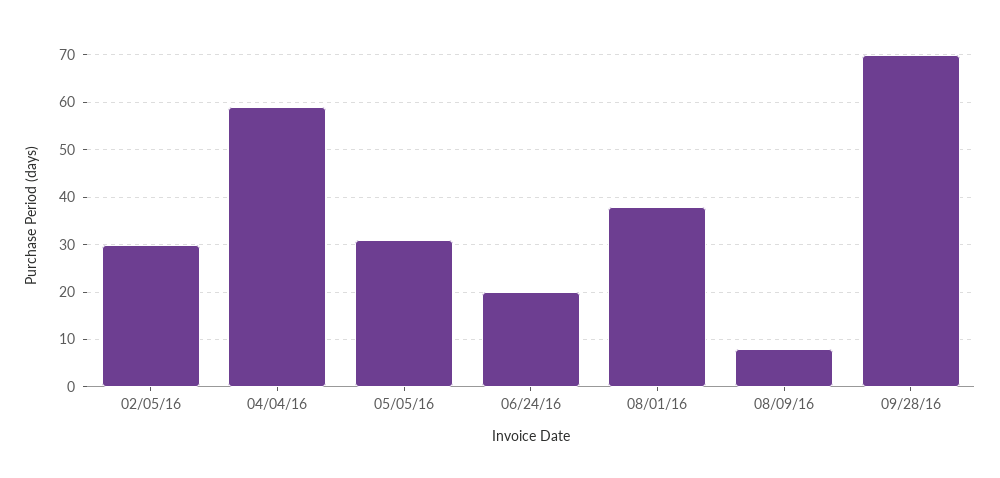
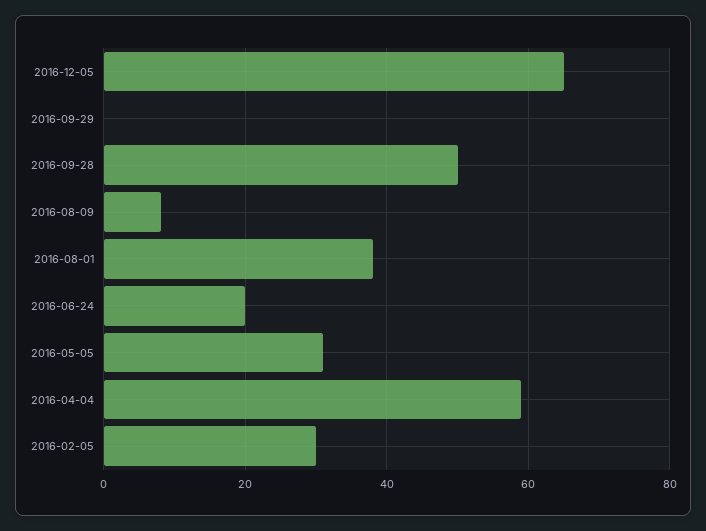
09/28/16: 70 -> 50
2016-12-05: none -> 65
2016-09-29: none -> 0

